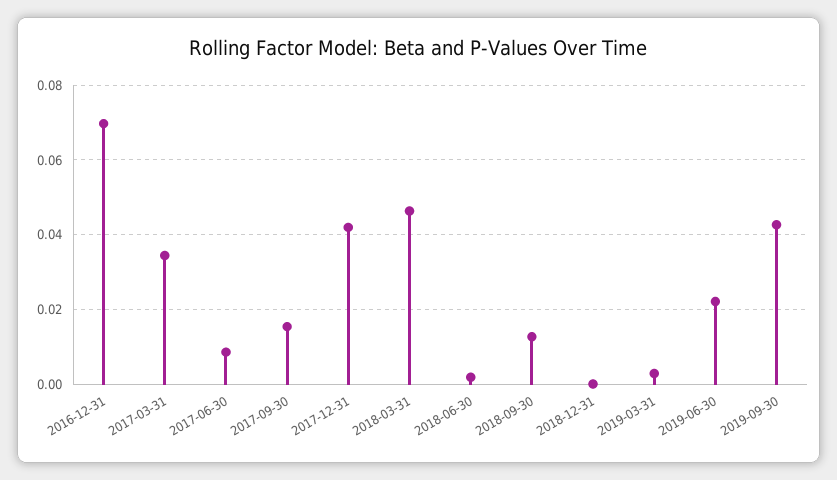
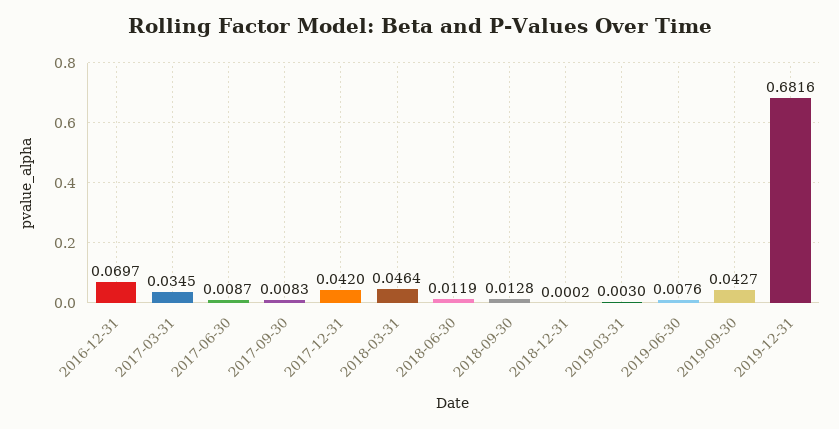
2017-09-30: 0.016 -> 0.0083
2018-06-30: 0.002 -> 0.0119
2019-06-30: 0.022 -> 0.0076
2019-12-31: none -> 0.6816

